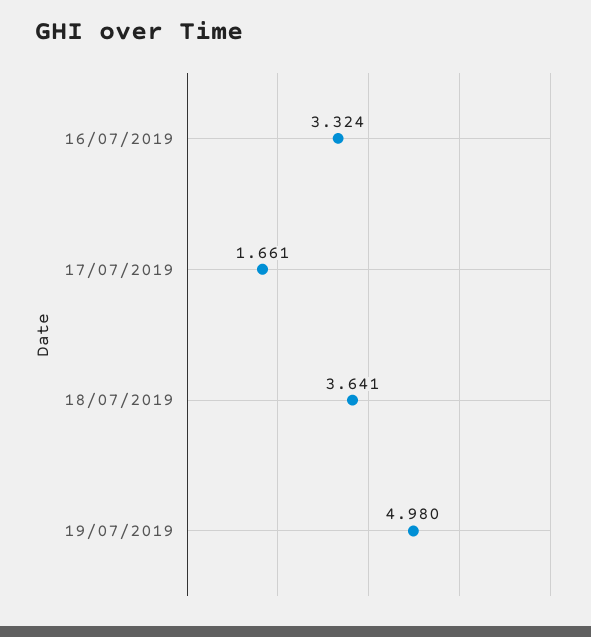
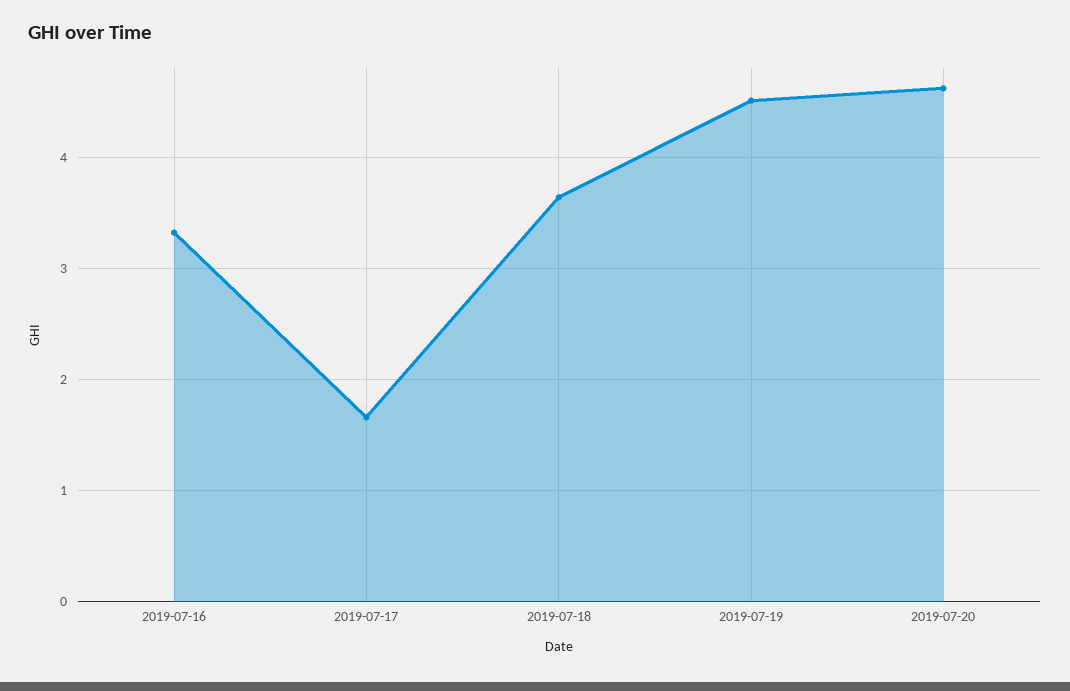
19/07/2019: 4.98 -> 4.5
2019-07-20: none -> 4.6

